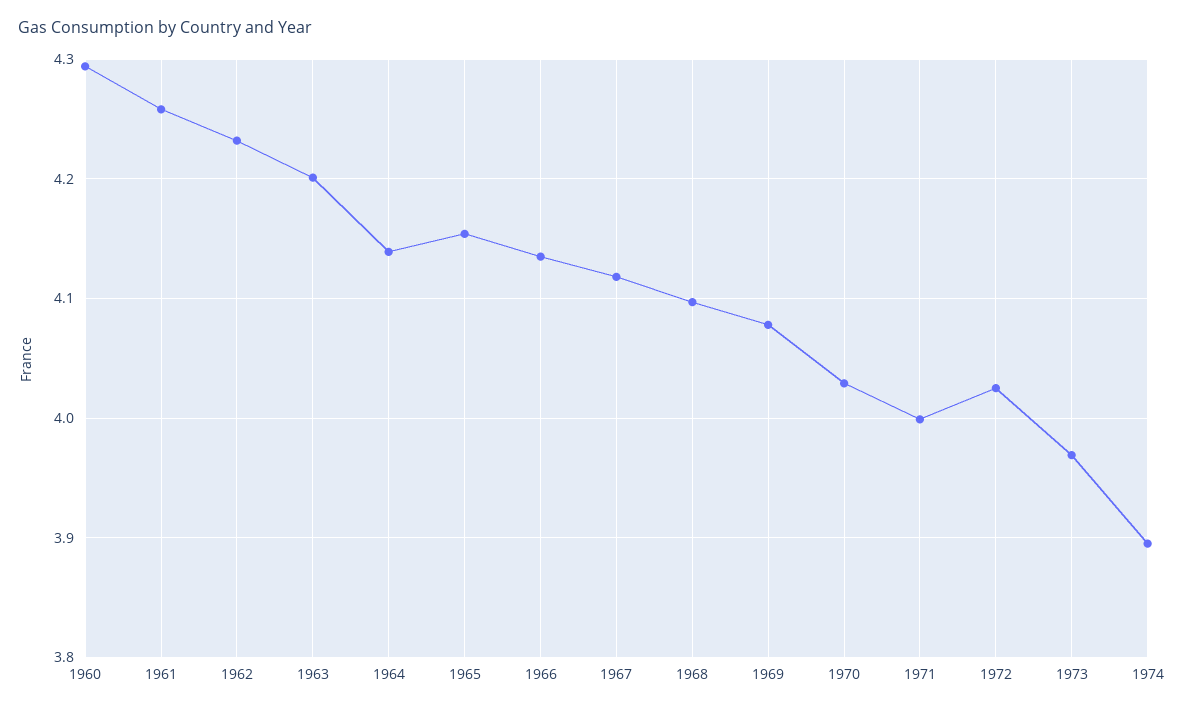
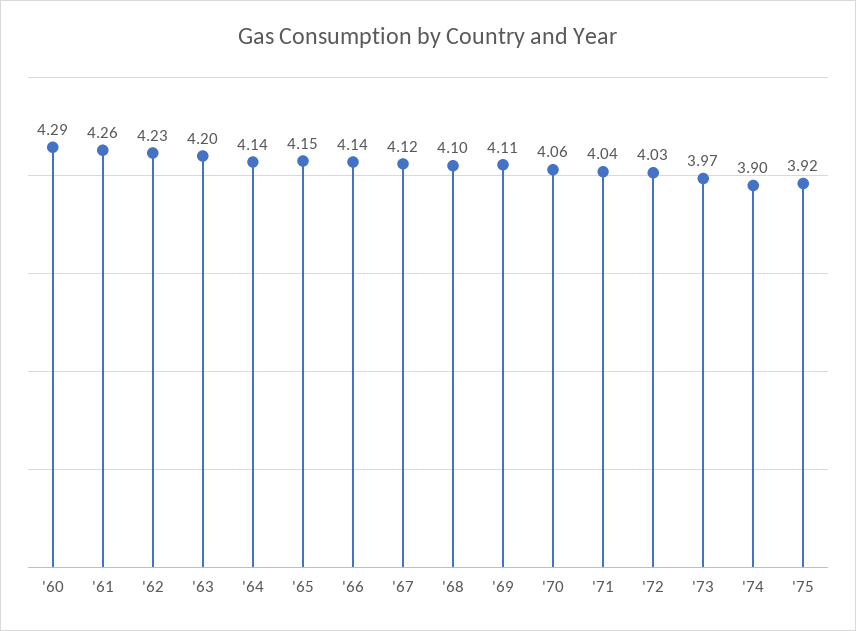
1969: 4.08 -> 4.11
1970: 4.03 -> 4.06
1971: 4 -> 4.04
'75: none -> 3.92

